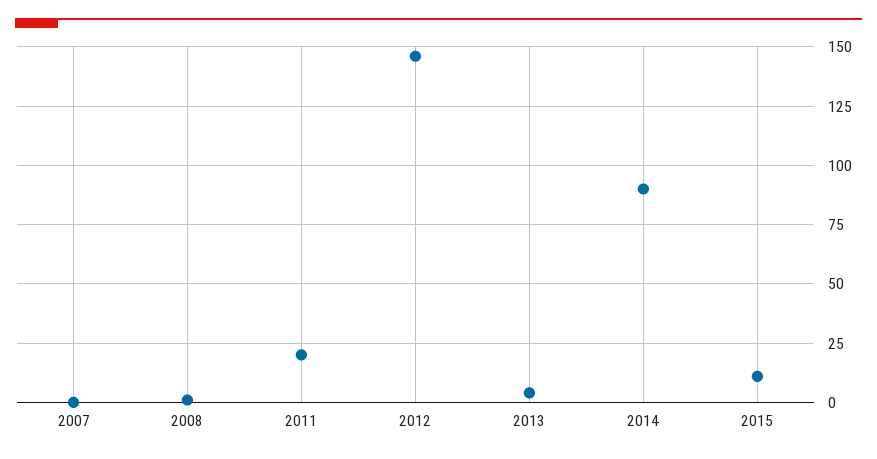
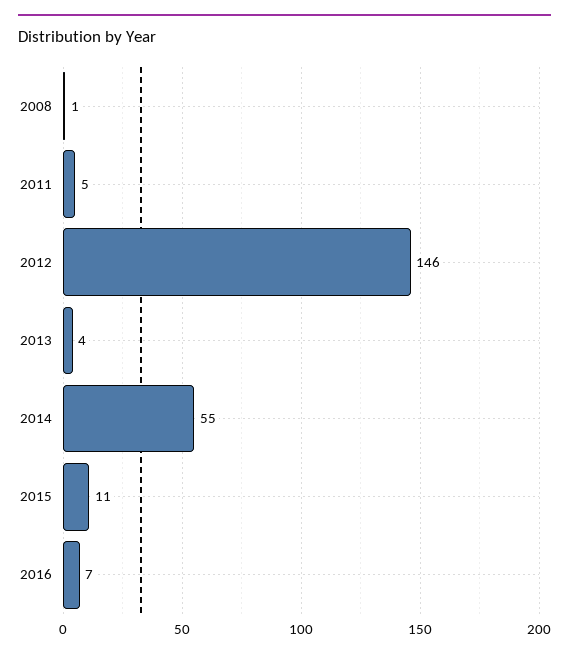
2007: 0 -> none
2011: 20 -> 5
2014: 90 -> 55
2016: none -> 7

